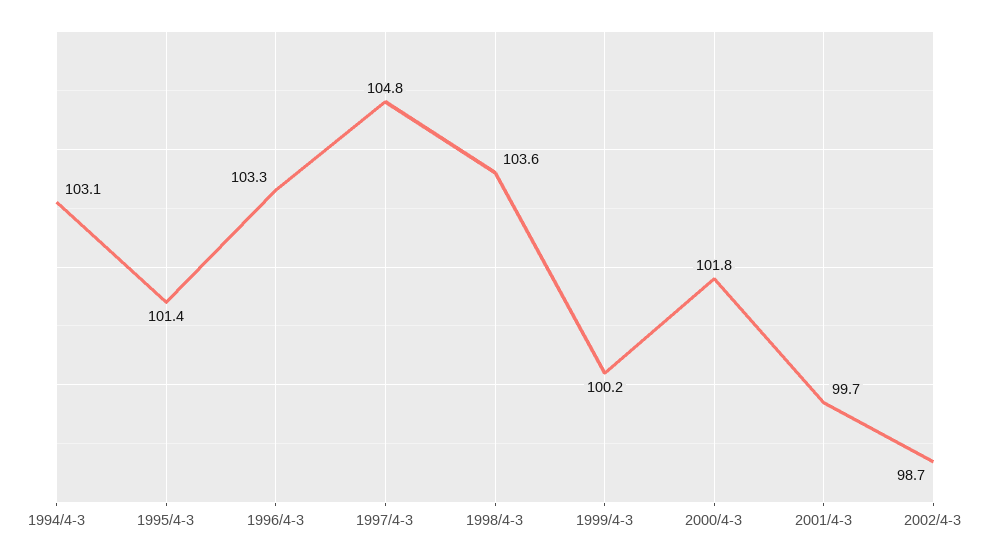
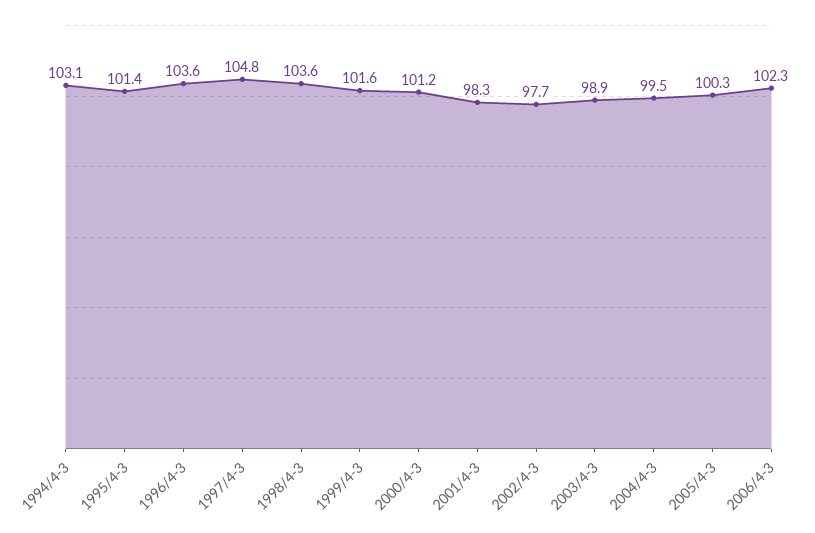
1996/4-3: 103.3 -> 103.6
1999/4-3: 100.2 -> 101.6
2000/4-3: 101.8 -> 101.2
2001/4-3: 99.7 -> 98.3
2002/4-3: 98.7 -> 97.7
2003/4-3: none -> 98.9
2004/4-3: none -> 99.5
2005/4-3: none -> 100.3
2006/4-3: none -> 102.3

